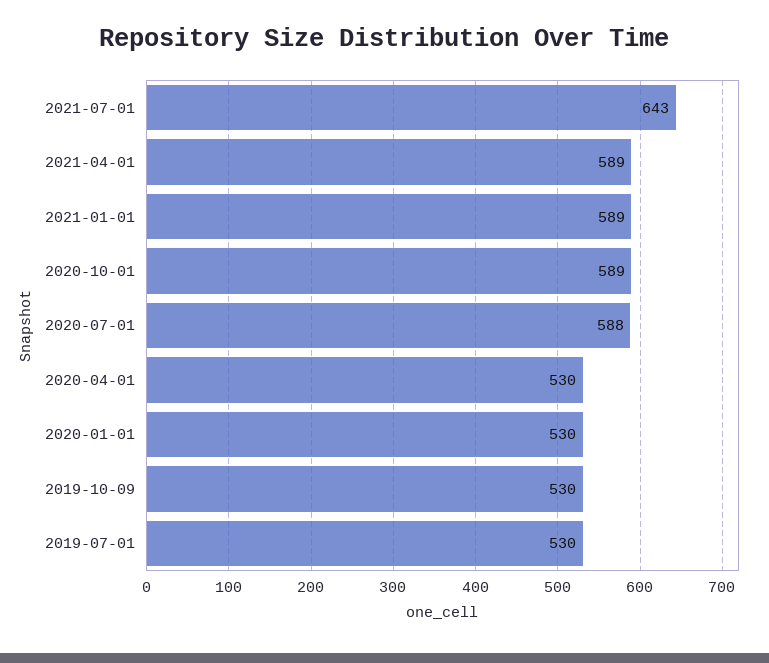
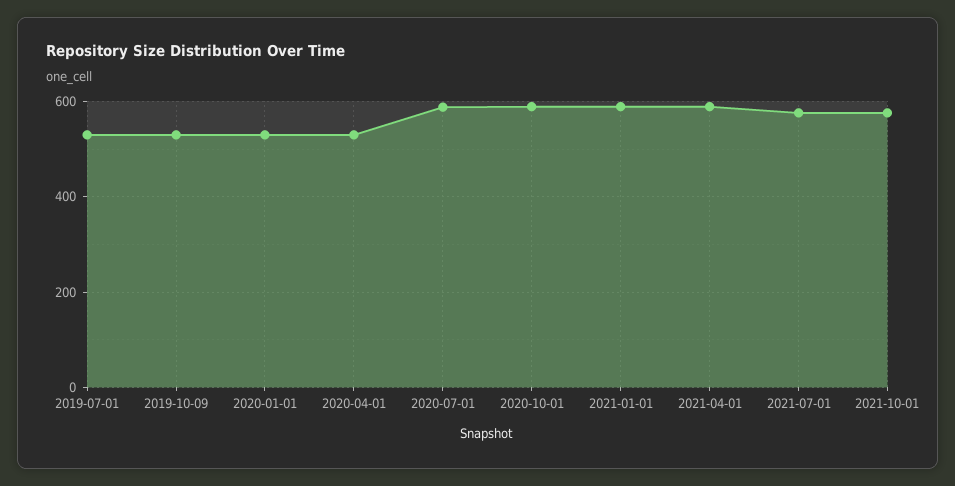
2021-07-01: 643 -> 580
2021-10-01: none -> 580

